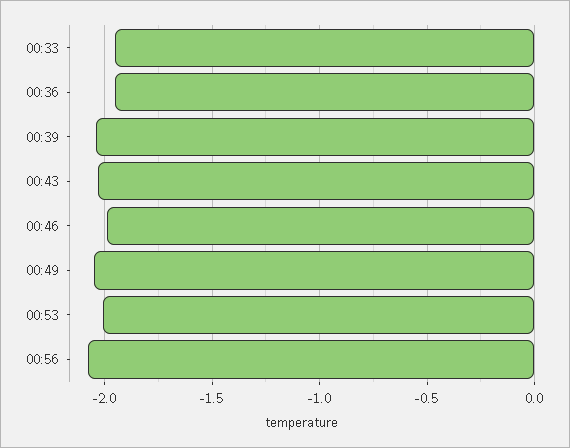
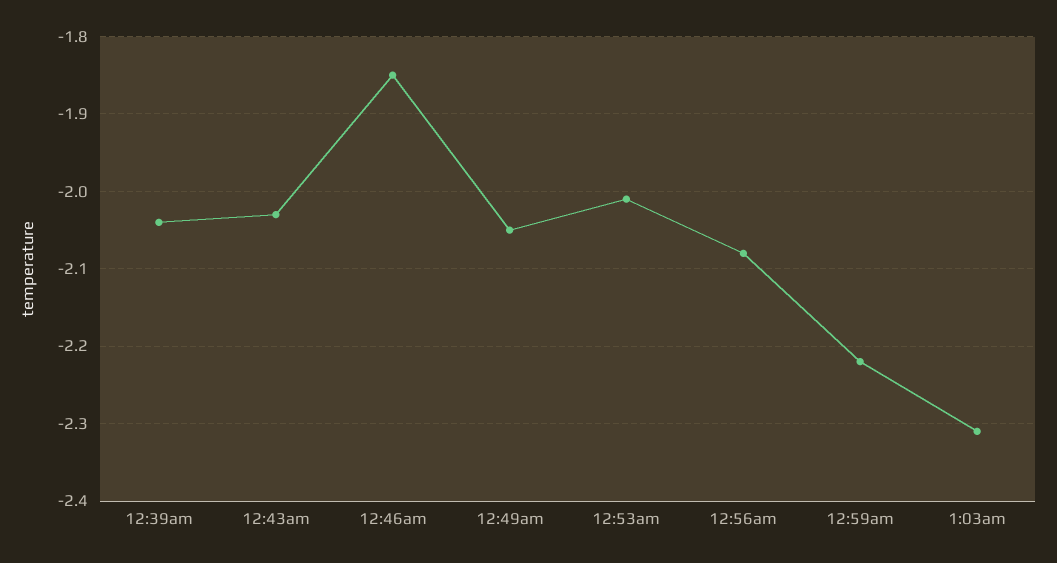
00:33: -1.95 -> none
00:36: -1.95 -> none
00:46: -2 -> -1.85
12:59am: none -> -2.22
1:03am: none -> -2.31

